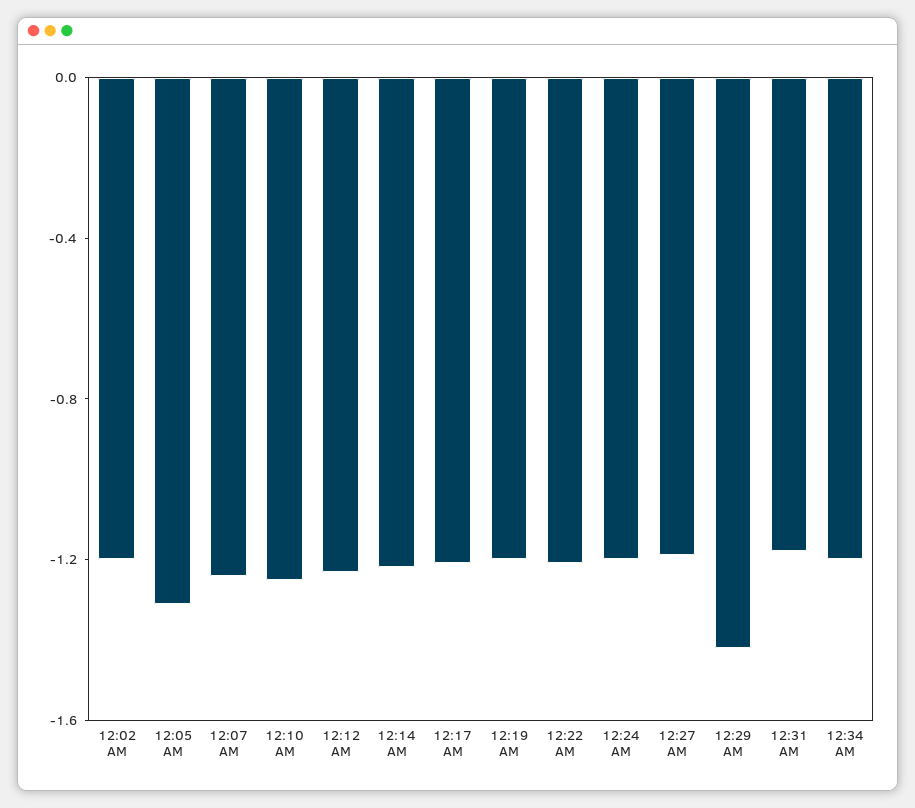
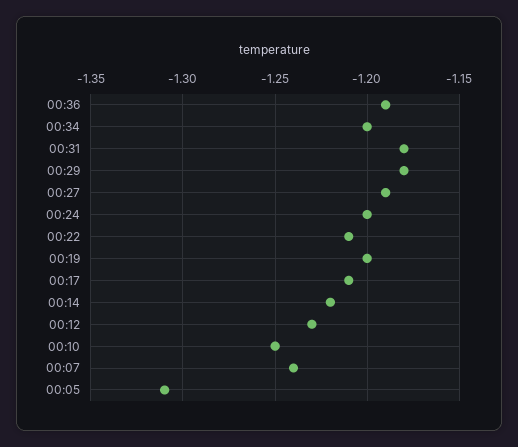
12:02 AM: -1.2 -> none
12:29 AM: -1.4 -> -1.18
00:36: none -> -1.19

